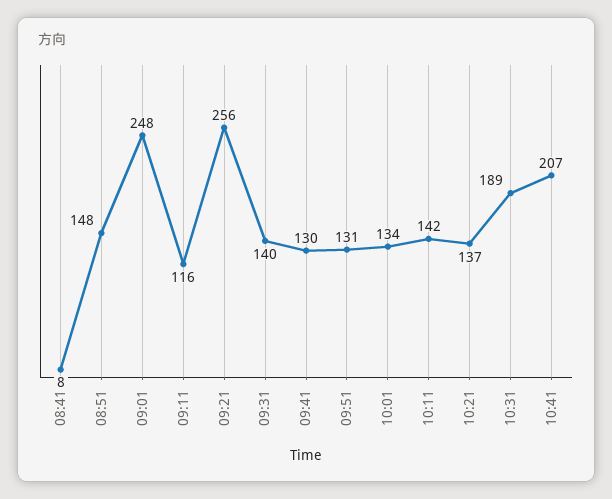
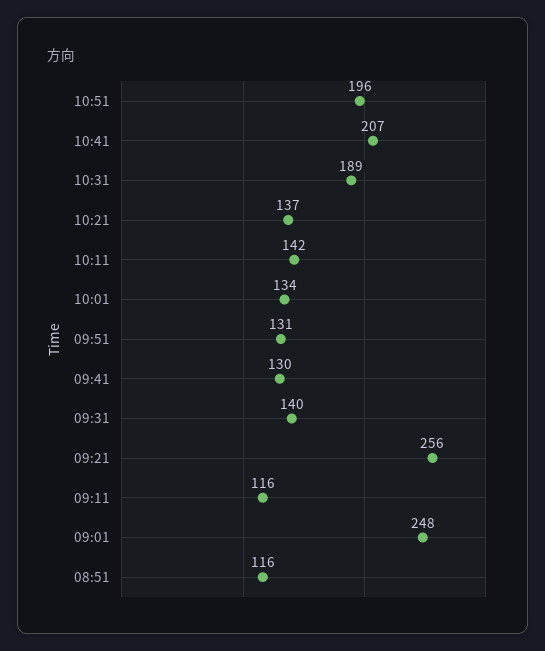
08:41: 8 -> none
08:51: 148 -> 116
10:51: none -> 196

